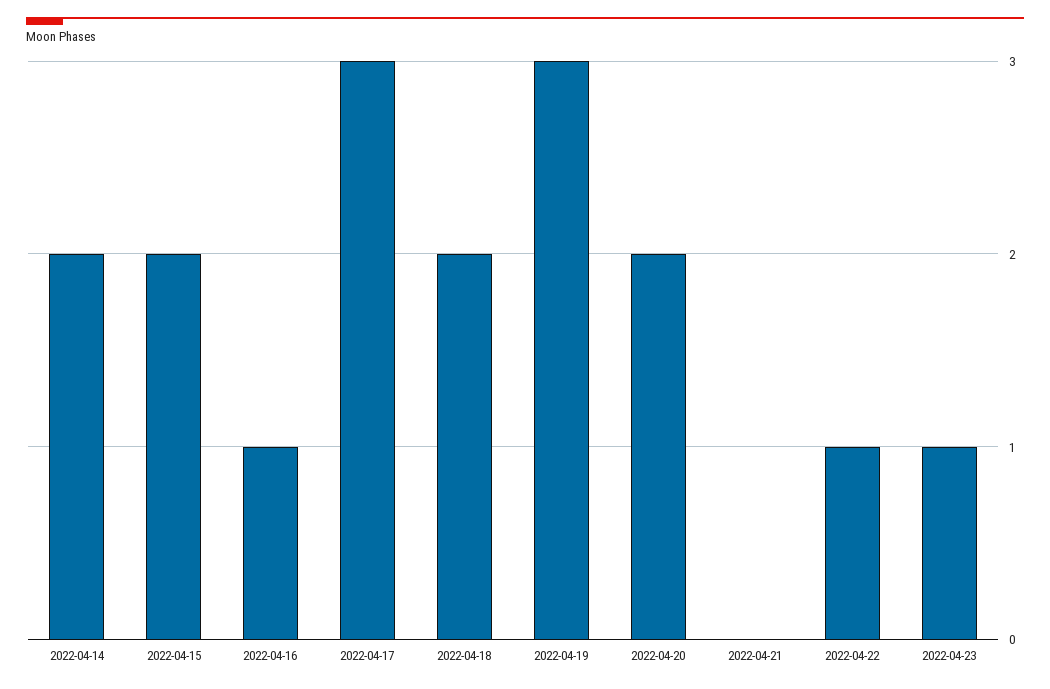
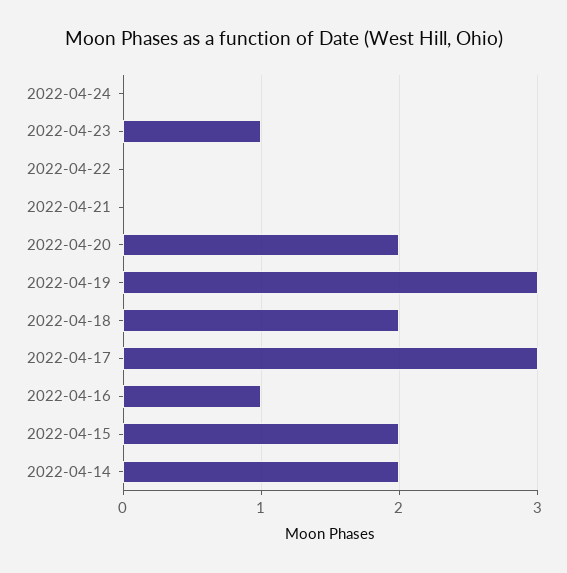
2022-04-22: 1 -> 0
2022-04-24: none -> 0

